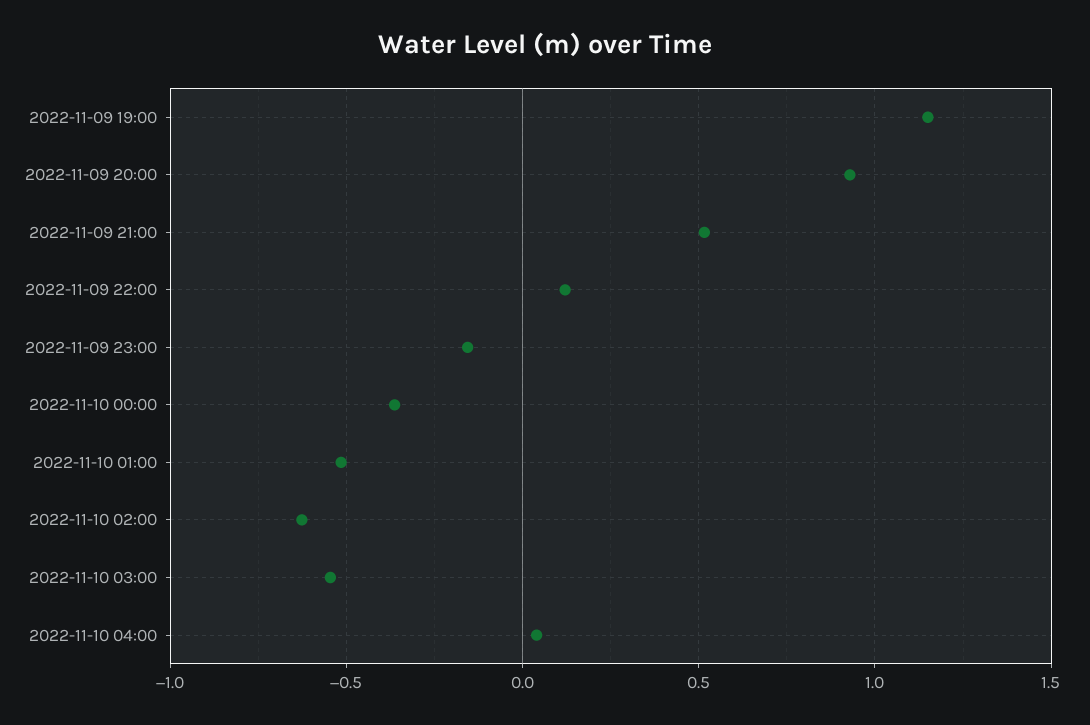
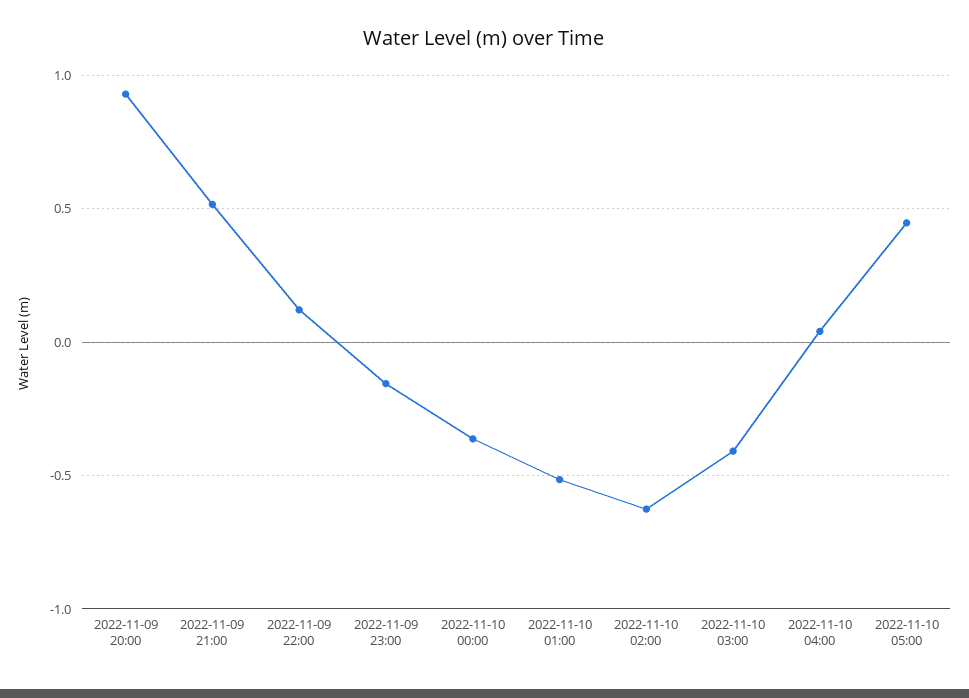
2022-11-09 19:00: 1.15 -> none
2022-11-10 03:00: -0.55 -> -0.4
2022-11-10 05:00: none -> 0.45

